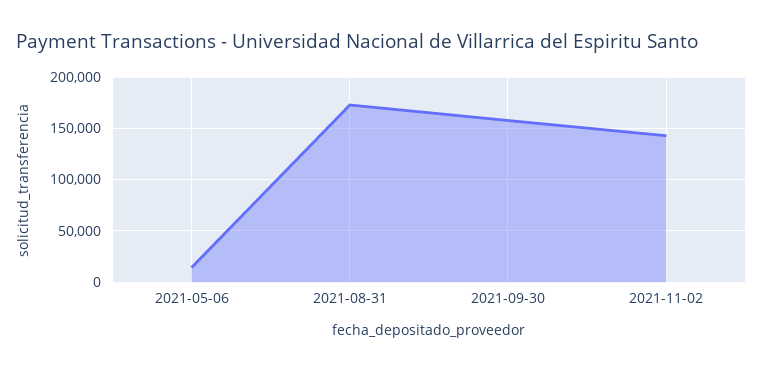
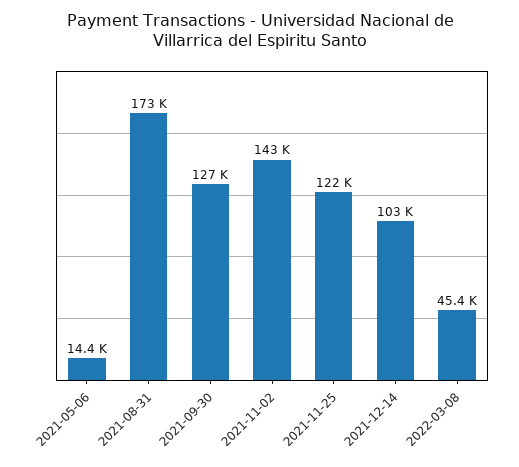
2021-09-30: 160000 -> 127000
2021-11-25: none -> 122000
2021-12-14: none -> 103000
2022-03-08: none -> 45400

